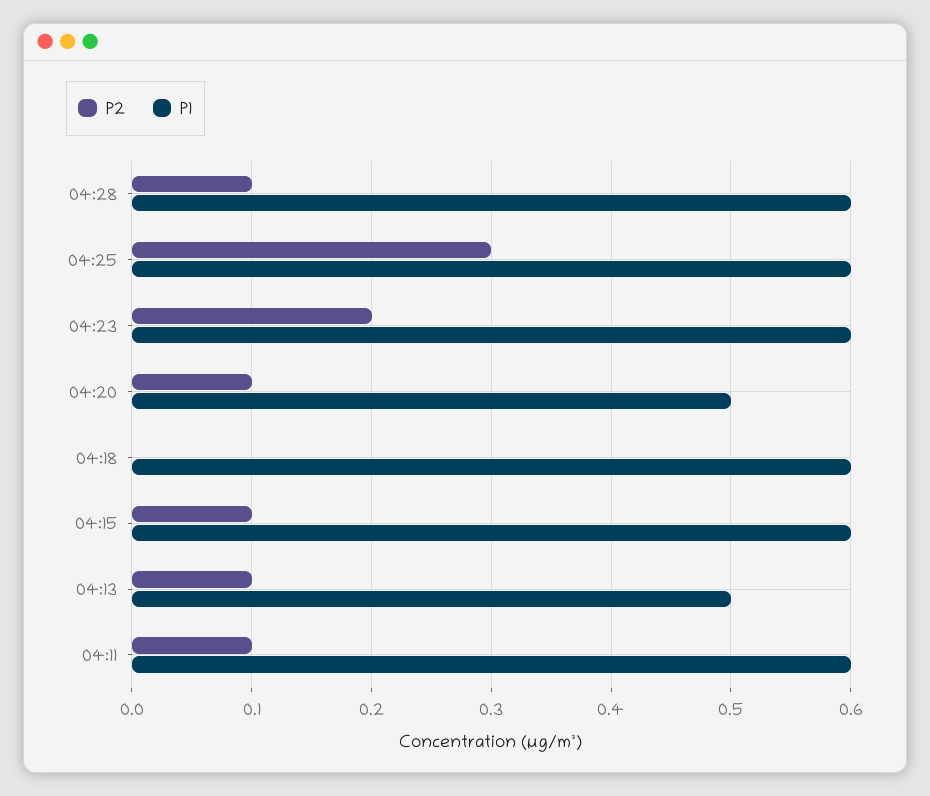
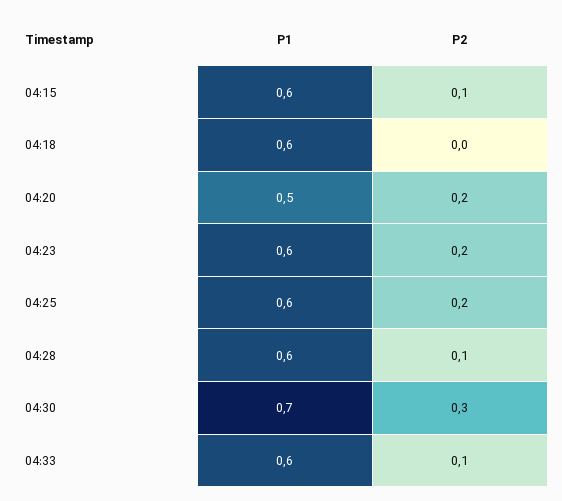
P2, 04:25: 0.3 -> 0.2
P2, 04:20: 0.1 -> 0.2
P2, 04:13: 0.1 -> none
P1, 04:13: 0.5 -> none
P2, 04:11: 0.1 -> none
P1, 04:11: 0.6 -> none
P1, 04:30: none -> 0.7
P2, 04:30: none -> 0.3
P1, 04:33: none -> 0.6
P2, 04:33: none -> 0.1

